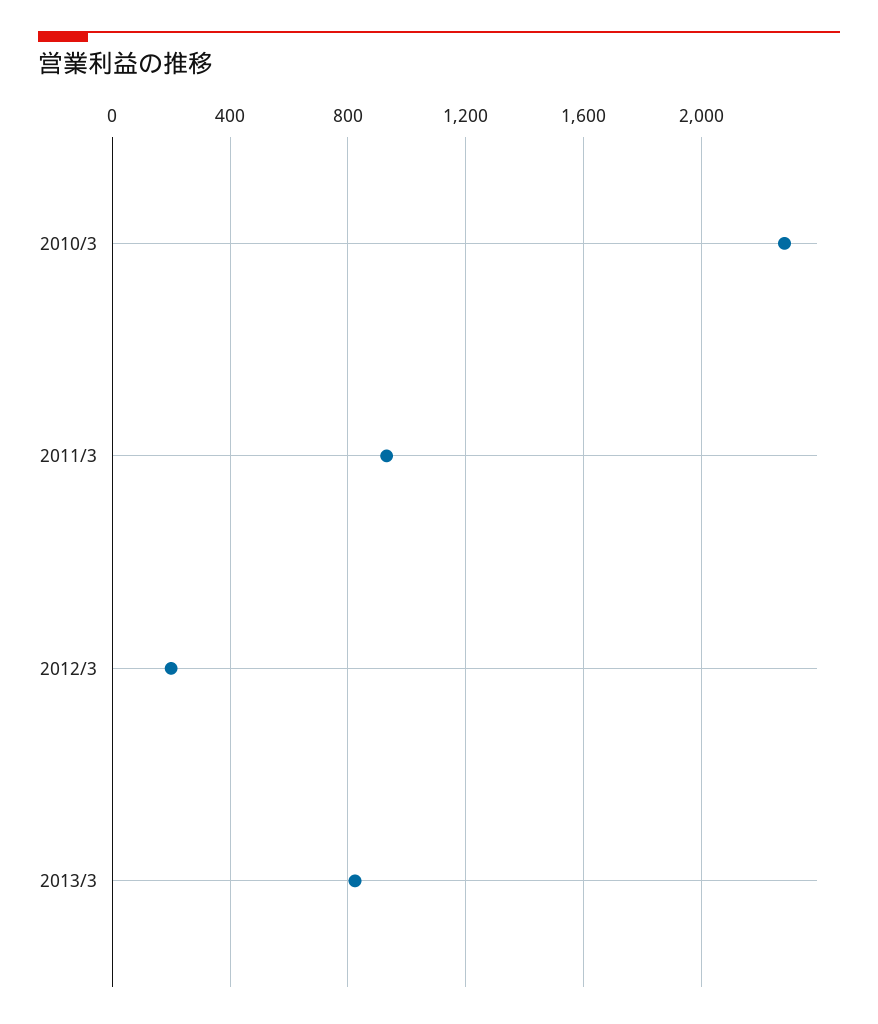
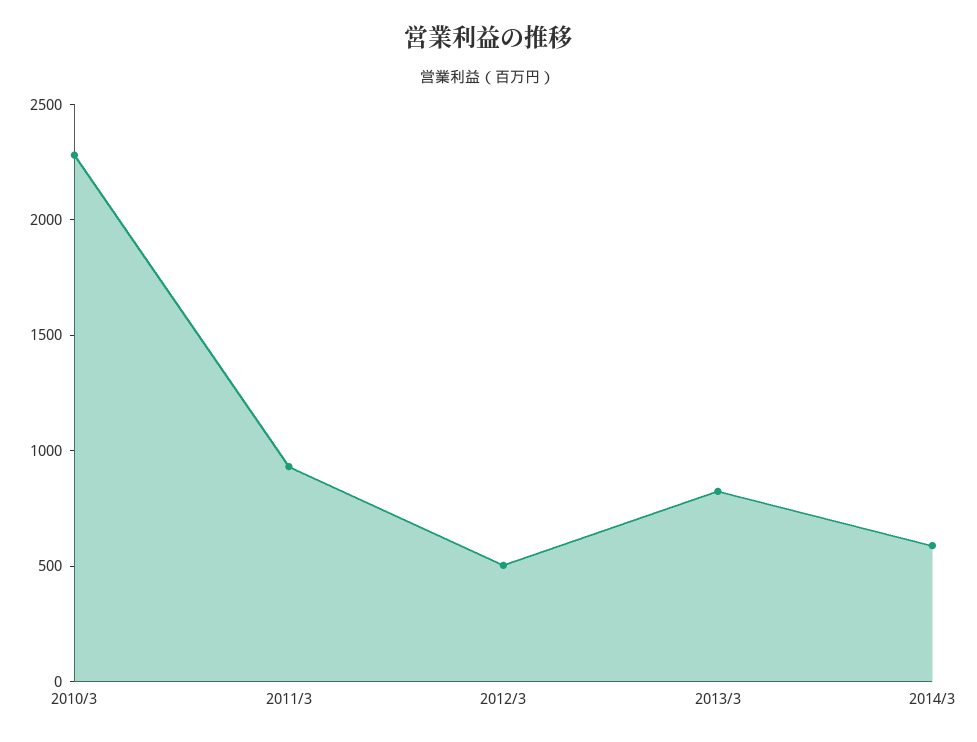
2012/3: 200 -> 500
2014/3: none -> 600

